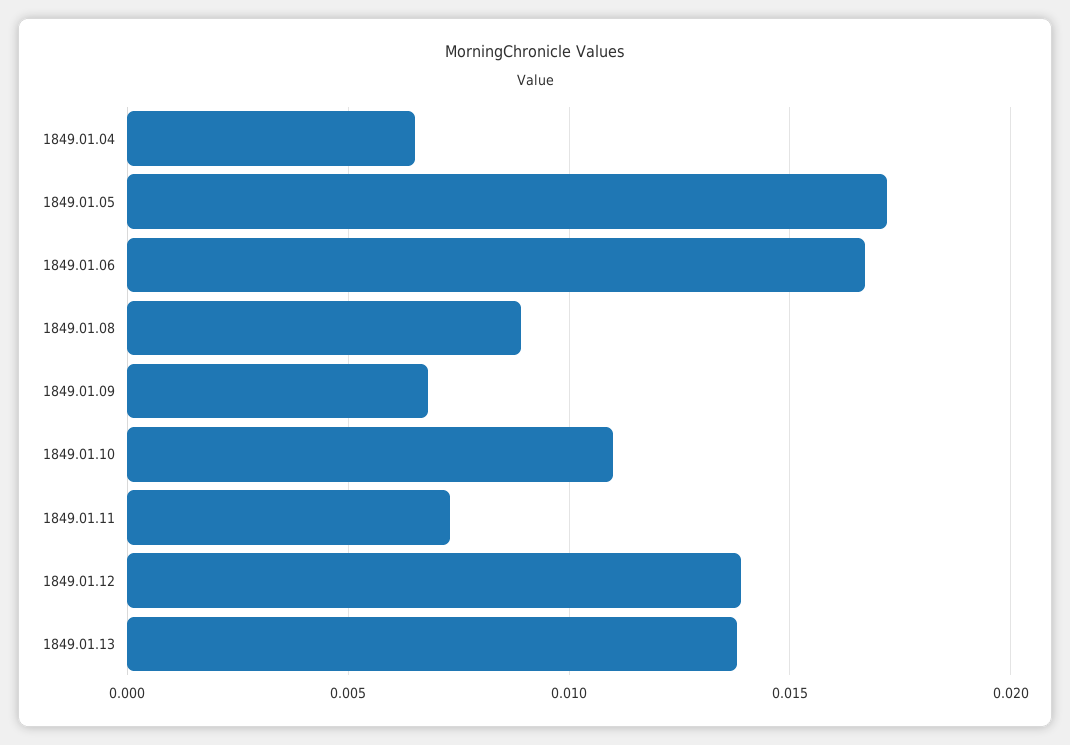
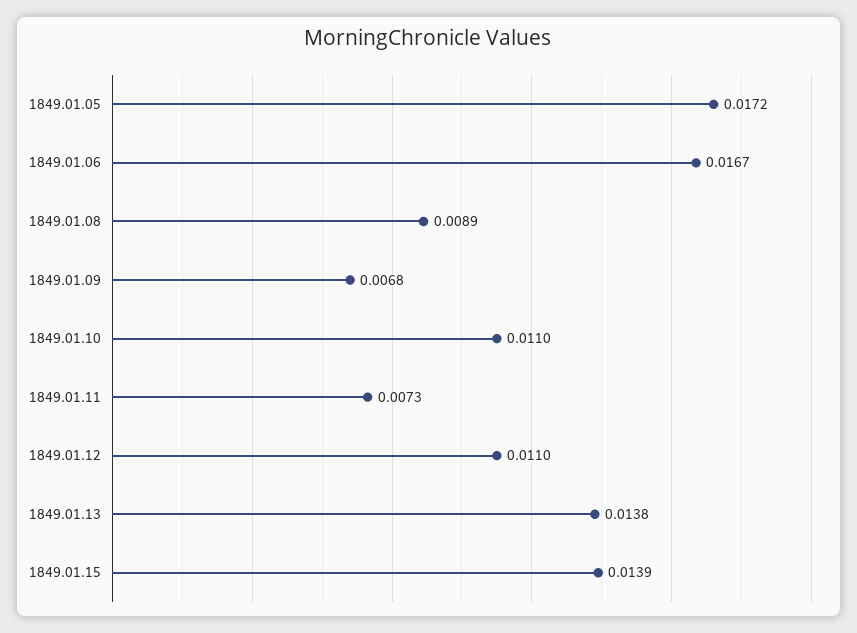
1849.01.04: 0.0065 -> none
1849.01.12: 0.014 -> 0.011
1849.01.15: none -> 0.0139

